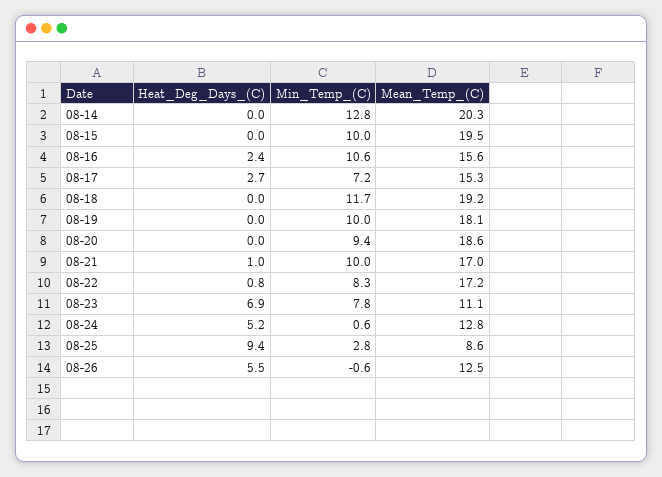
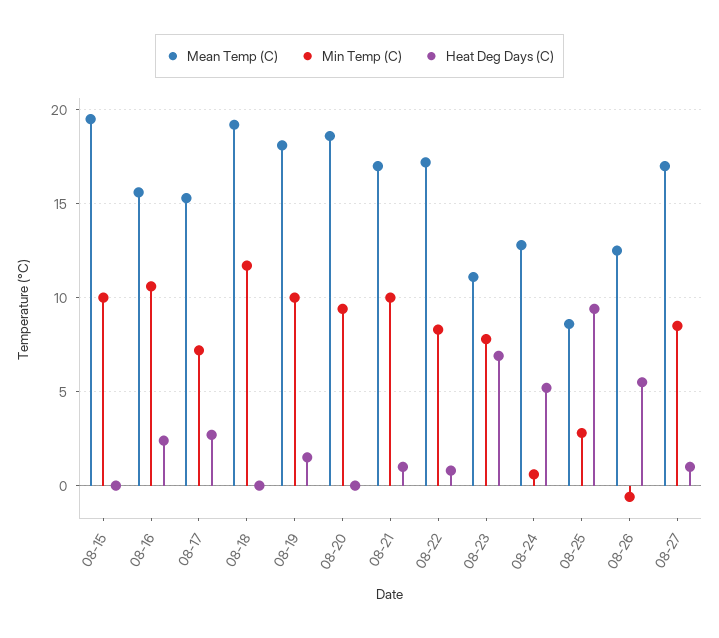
Heat_Deg_Days_(C), 08-14: 0 -> none
Min_Temp_(C), 08-14: 12.8 -> none
Mean_Temp_(C), 08-14: 20.3 -> none
Heat_Deg_Days_(C), 08-19: 0 -> 1.5
Mean_Temp_(C), 08-27: none -> 17
Min_Temp_(C), 08-27: none -> 8.5
Heat_Deg_Days_(C), 08-27: none -> 1

